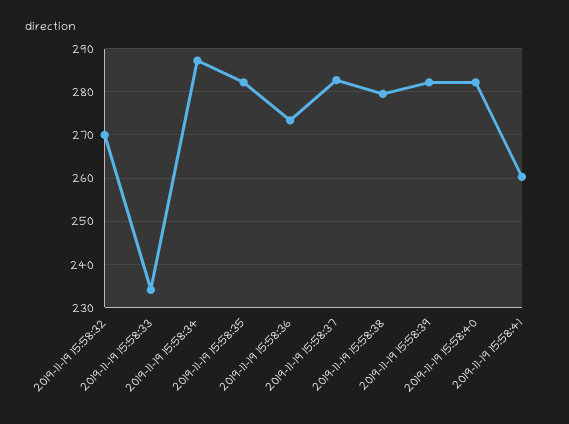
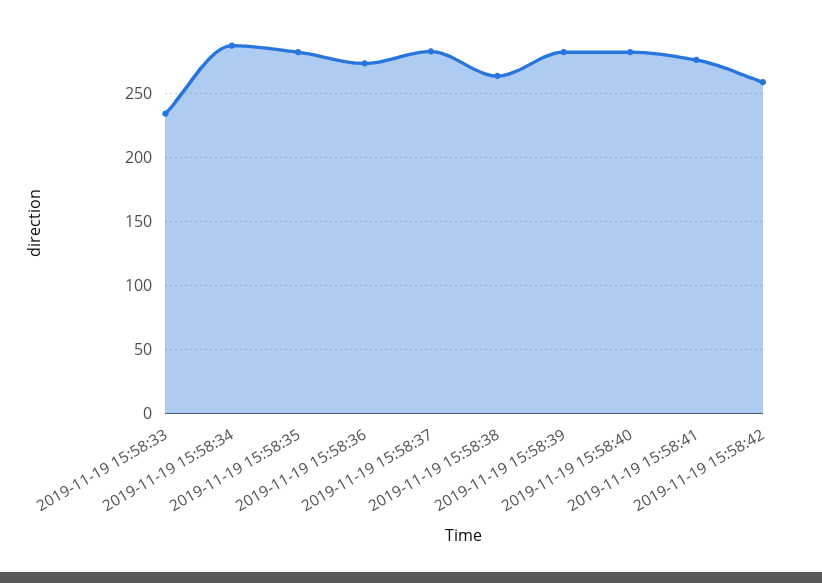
2019-11-19 15:58:32: 270 -> none
2019-11-19 15:58:38: 280 -> 265
2019-11-19 15:58:41: 260 -> 275
2019-11-19 15:58:42: none -> 260

